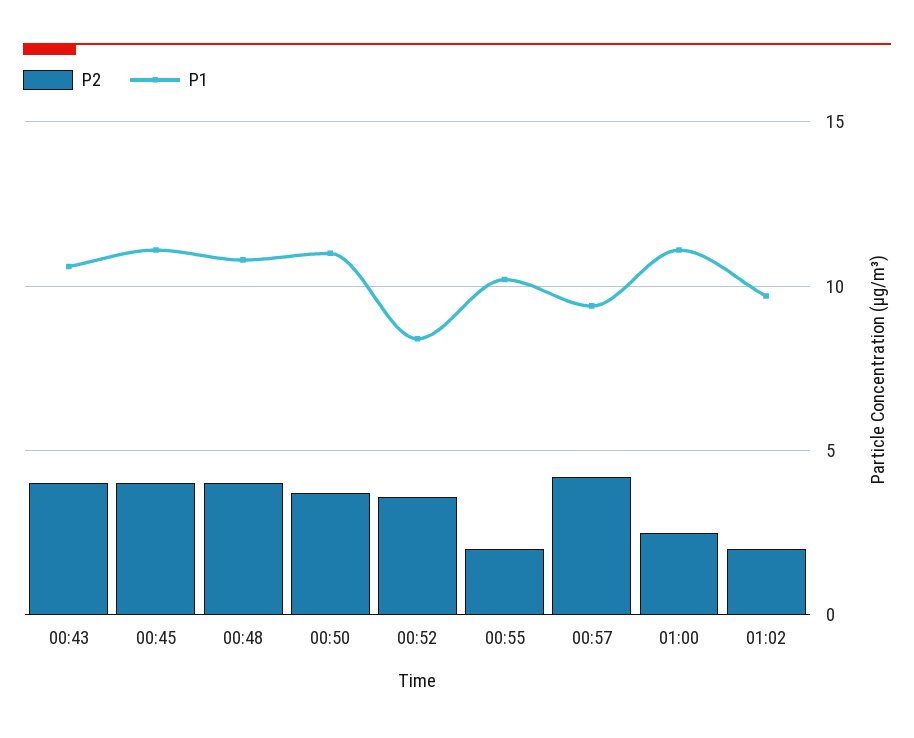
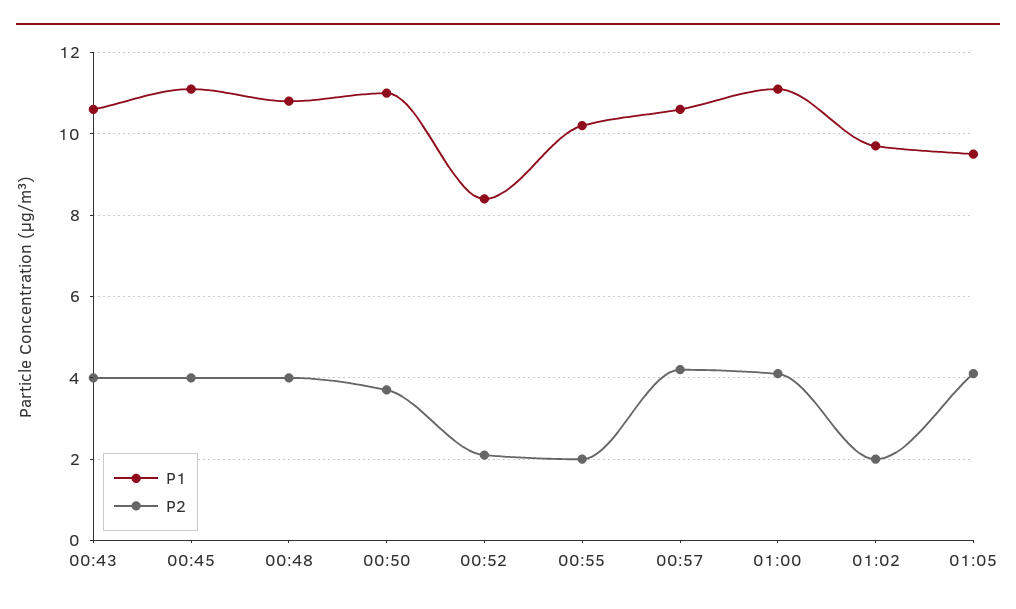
P2, 00:52: 3.5 -> 2
P1, 00:57: 9.5 -> 10.5
P2, 01:00: 2.5 -> 4
P1, 01:05: none -> 9.5
P2, 01:05: none -> 4

